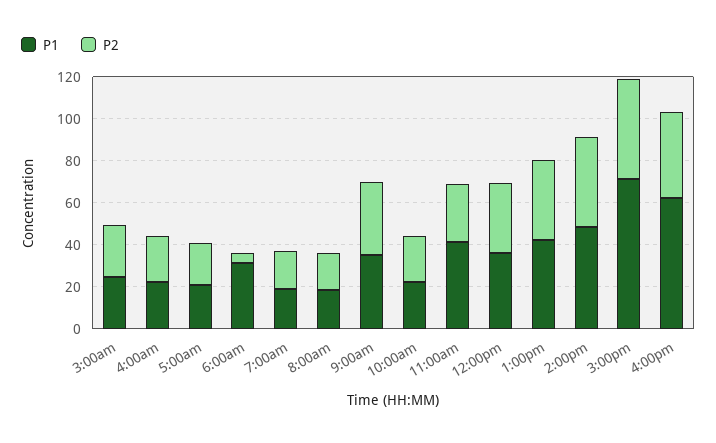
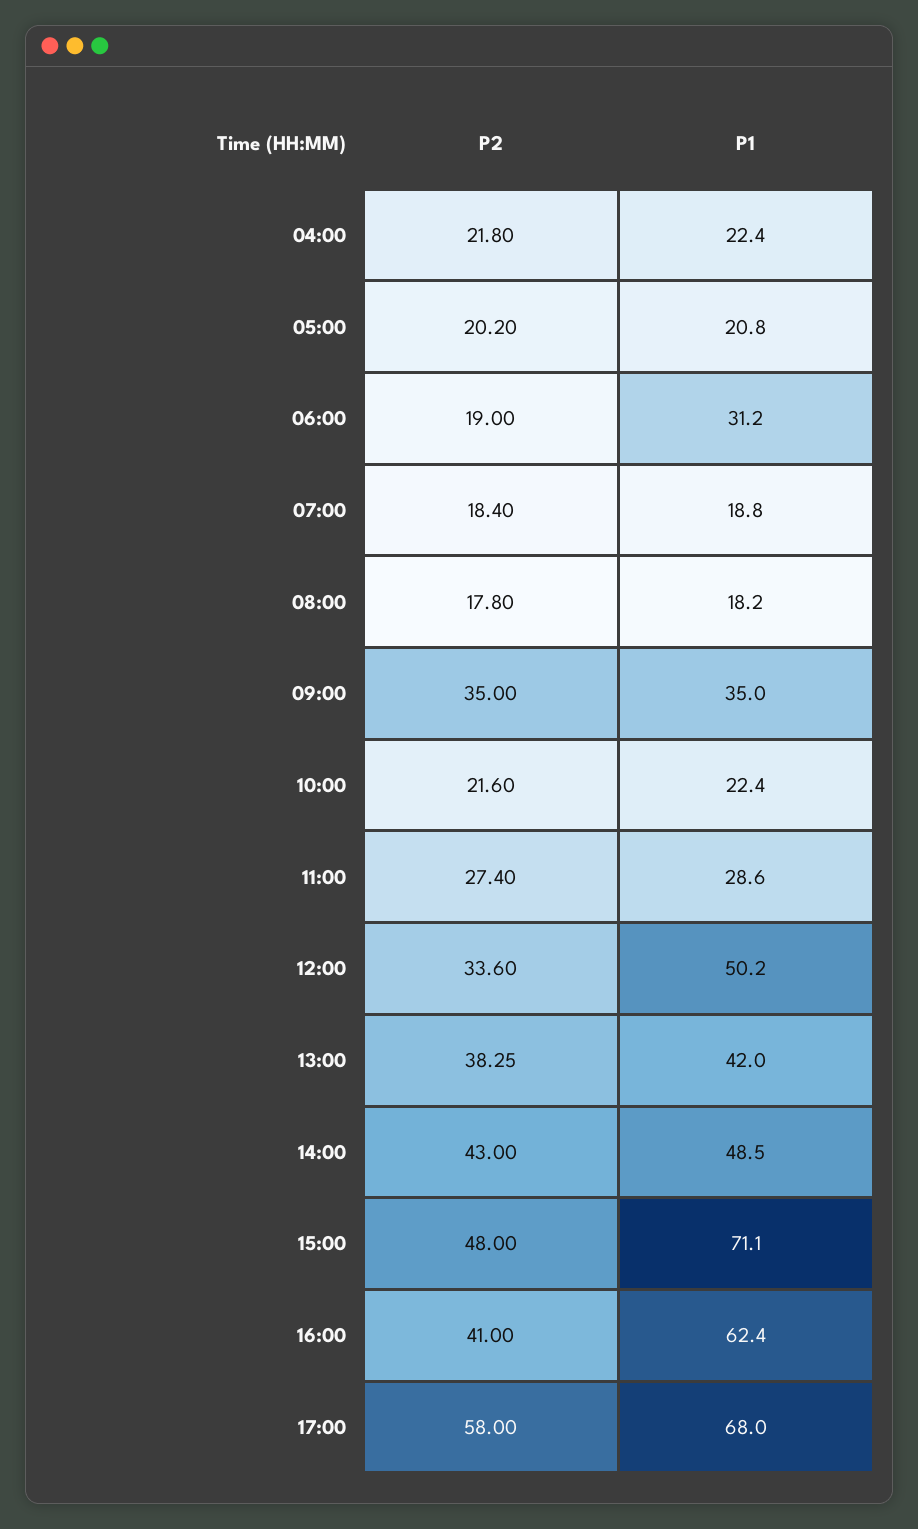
P1, 3:00am: 25 -> none
P2, 3:00am: 25 -> none
P2, 6:00am: 5 -> 19
P1, 11:00am: 40 -> 28.6
P1, 12:00pm: 35 -> 50.2
P2, 17:00: none -> 58
P1, 17:00: none -> 68

